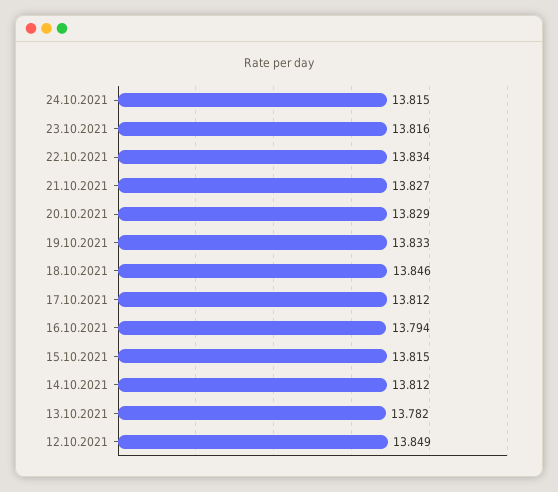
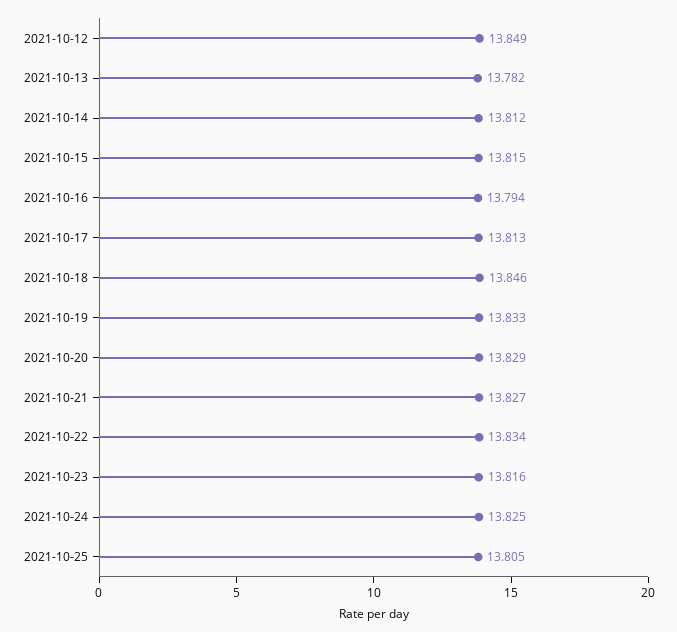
24.10.2021: 13.815 -> 13.825
17.10.2021: 13.812 -> 13.813
2021-10-25: none -> 13.805

